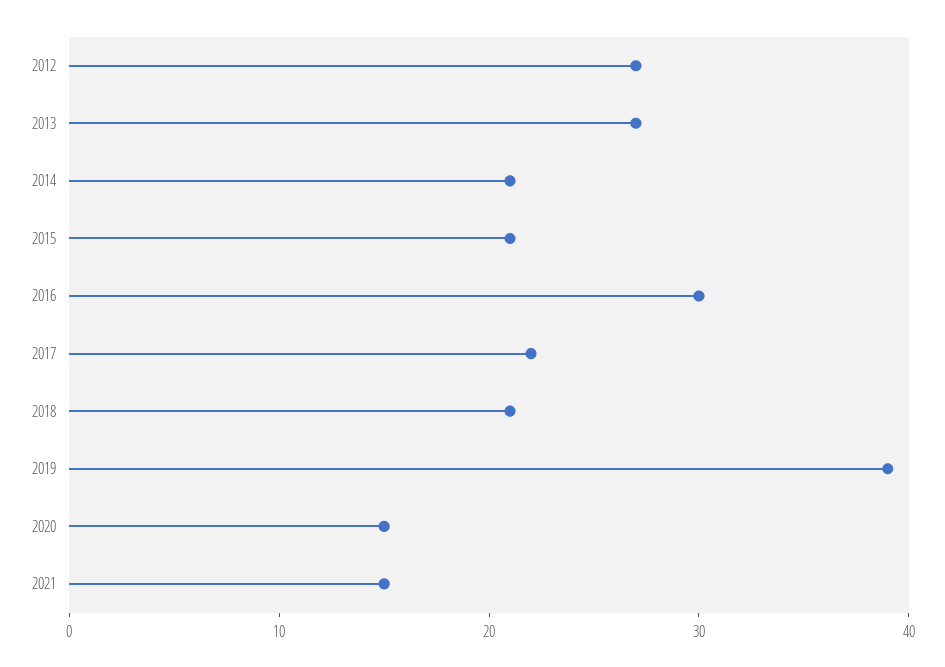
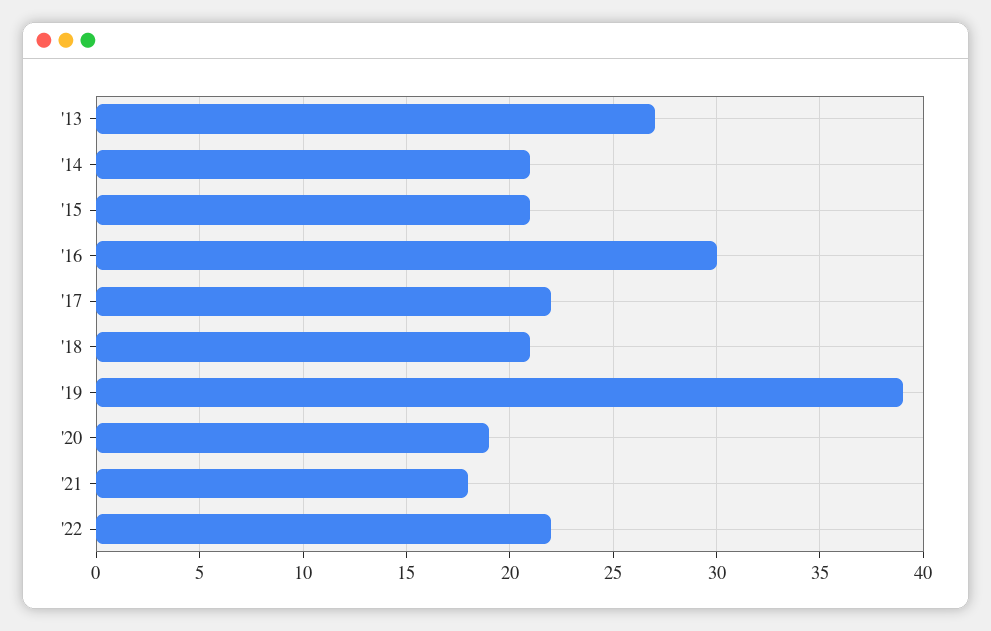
2012: 27 -> none
2020: 15 -> 19
2021: 15 -> 18
'22: none -> 22

